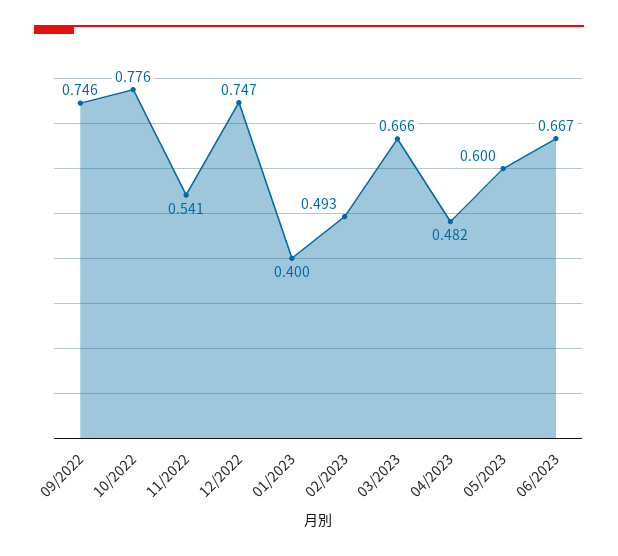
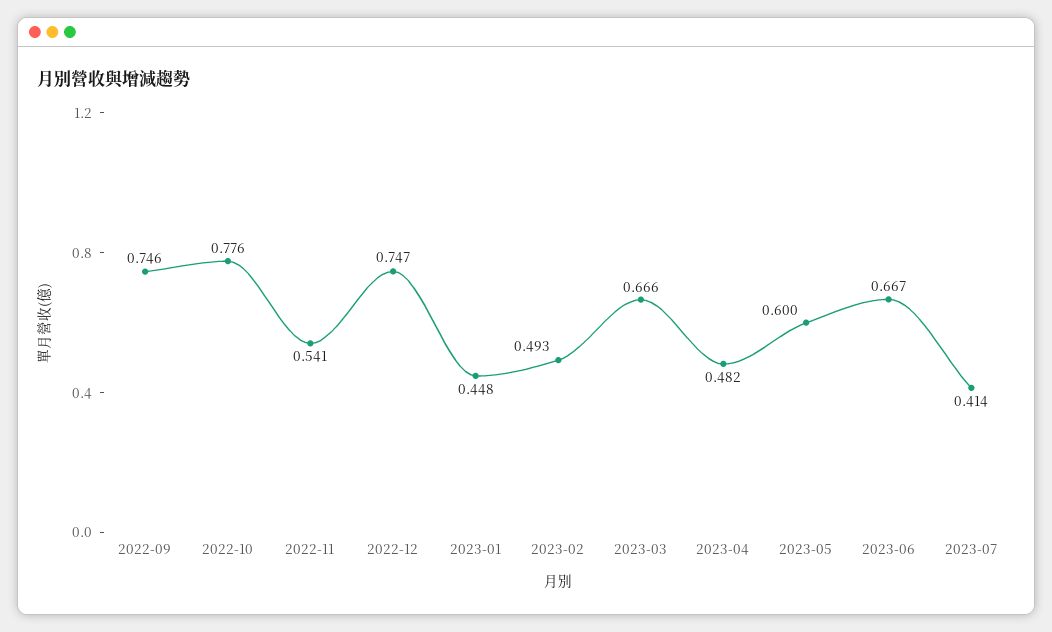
01/2023: 0.4 -> 0.448
2023-07: none -> 0.414

